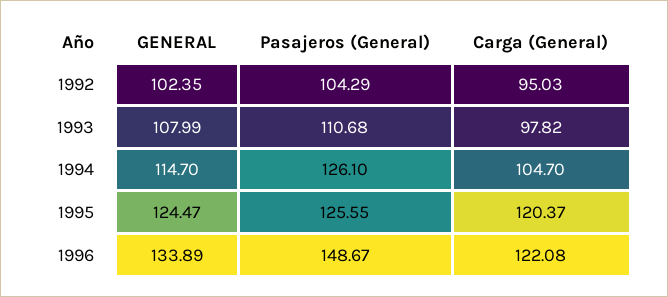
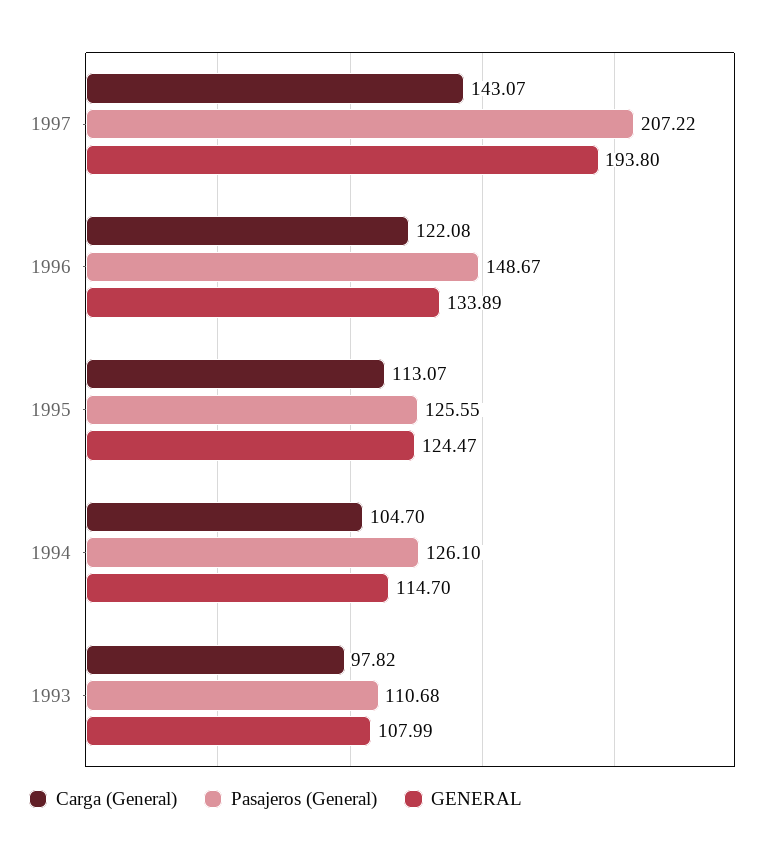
GENERAL, 1992: 102.35 -> none
Pasajeros (General), 1992: 104.29 -> none
Carga (General), 1992: 95.03 -> none
Carga (General), 1995: 120.37 -> 113.07
Carga (General), 1997: none -> 143.07
Pasajeros (General), 1997: none -> 207.22
GENERAL, 1997: none -> 193.8

